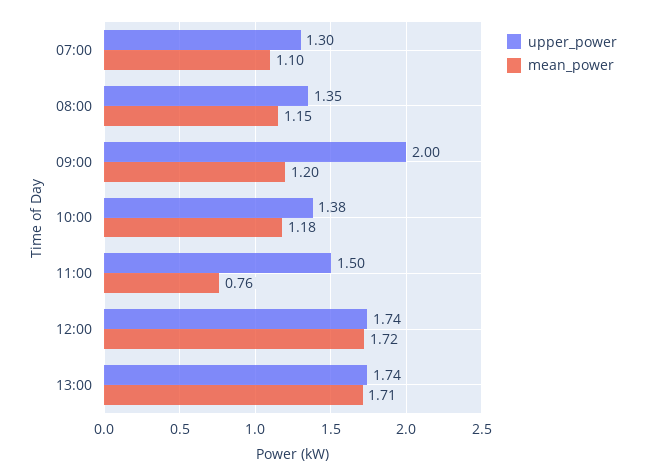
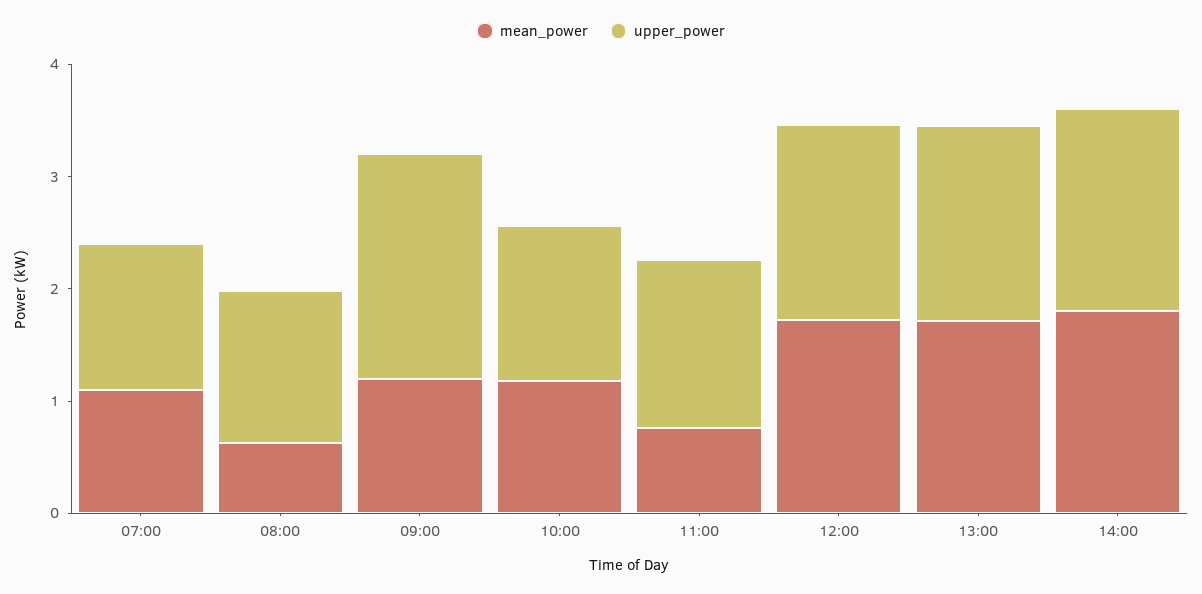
mean_power, 08:00: 1.15 -> 0.6
mean_power, 14:00: none -> 1.8
upper_power, 14:00: none -> 1.8

